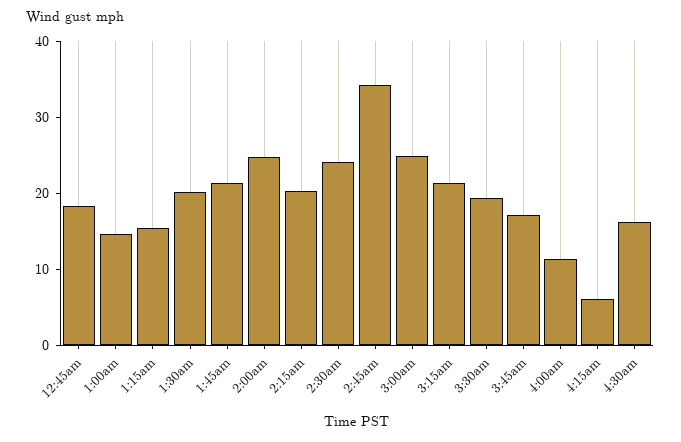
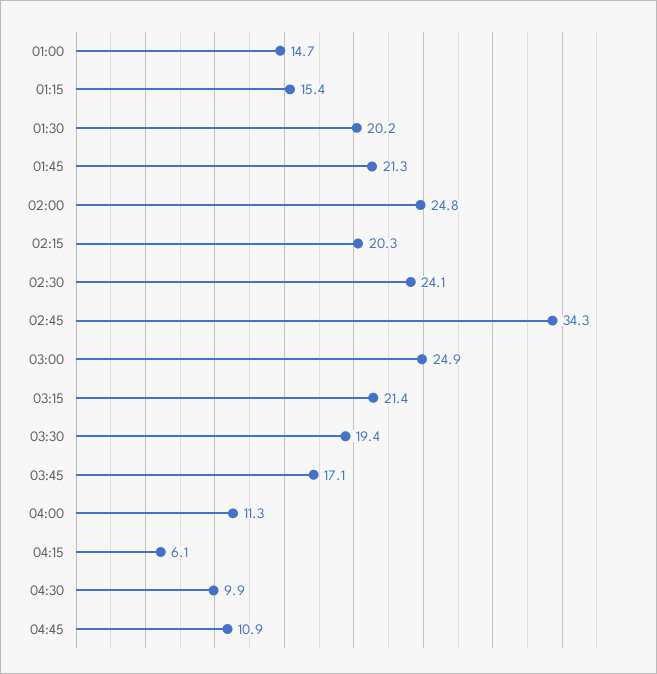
12:45am: 18 -> none
4:30am: 16 -> 9.9
04:45: none -> 10.9

